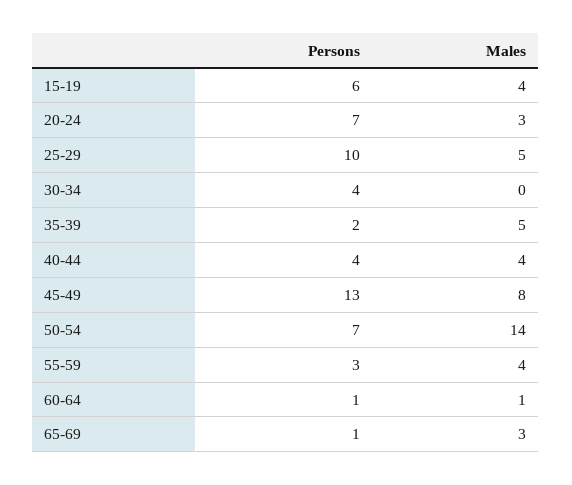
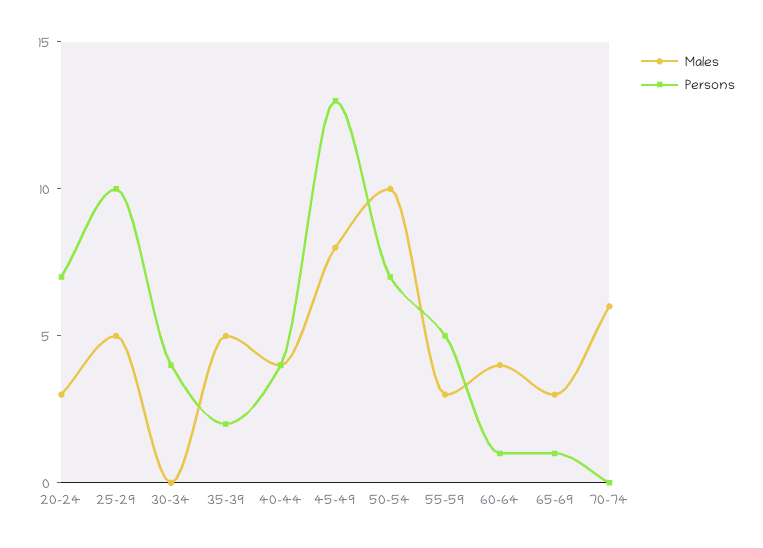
Persons, 15-19: 6 -> none
Males, 15-19: 4 -> none
Males, 50-54: 14 -> 10
Persons, 55-59: 3 -> 5
Males, 55-59: 4 -> 3
Males, 60-64: 1 -> 4
Males, 70-74: none -> 6
Persons, 70-74: none -> 0

